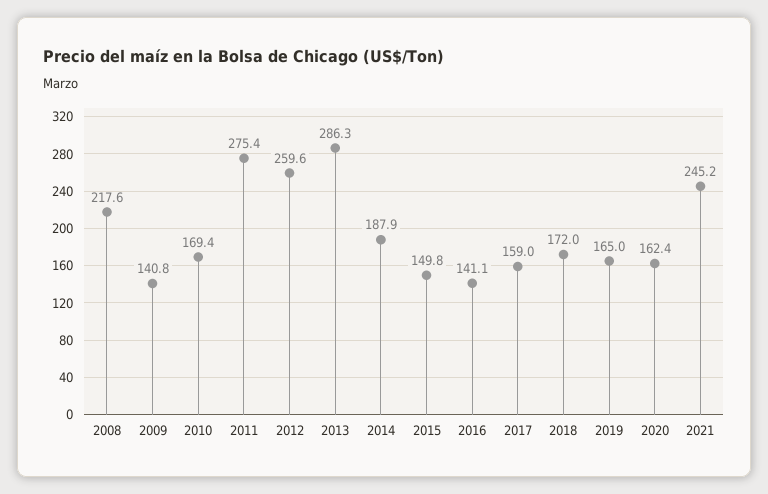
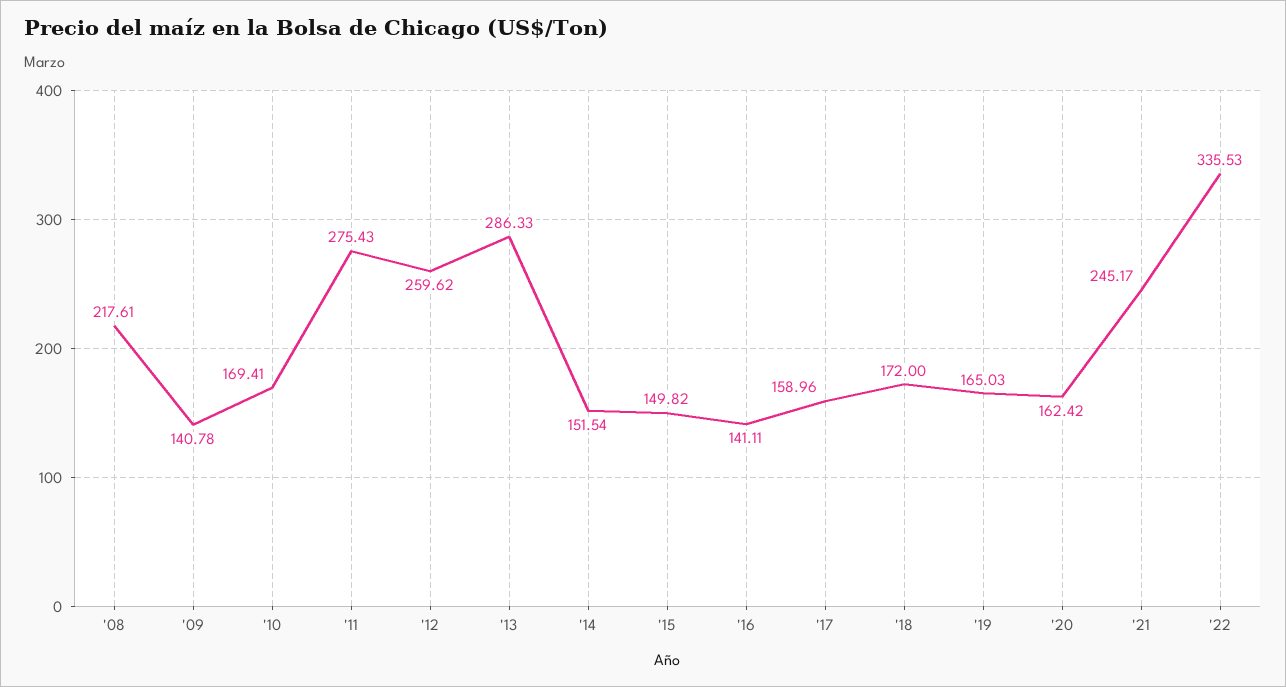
2014: 187.9 -> 151.54
'22: none -> 335.53

